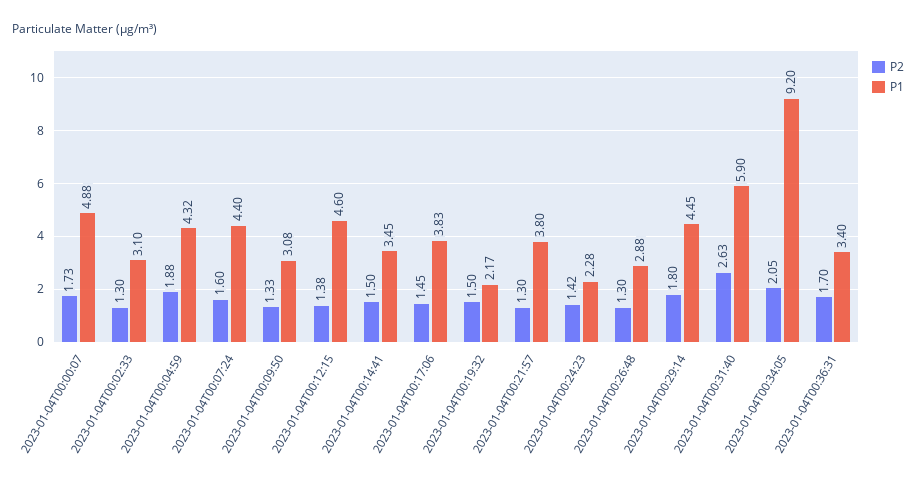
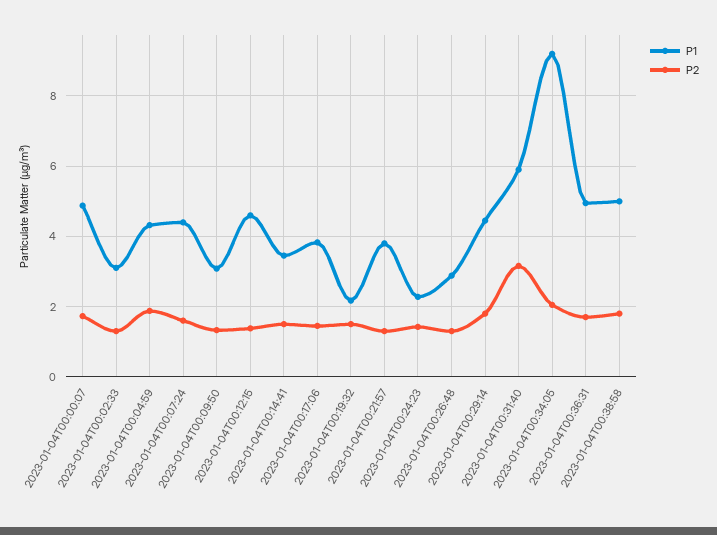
P2, 2023-01-04T00:31:40: 2.63 -> 3.2
P1, 2023-01-04T00:36:31: 3.4 -> 5
P1, 2023-01-04T00:38:58: none -> 5
P2, 2023-01-04T00:38:58: none -> 1.8

